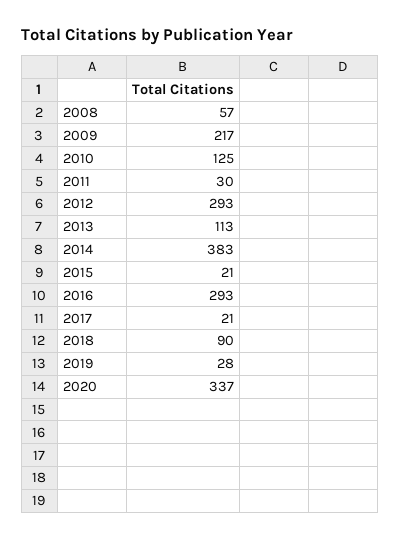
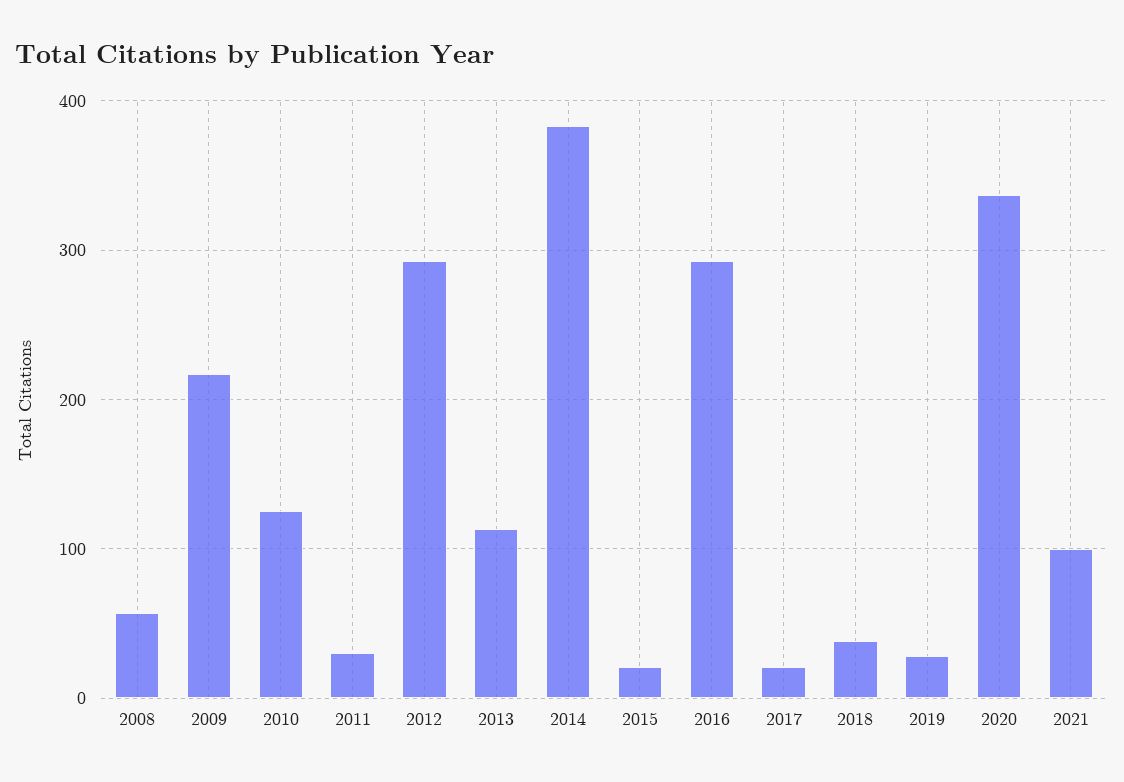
2018: 90 -> 40
2021: none -> 100

